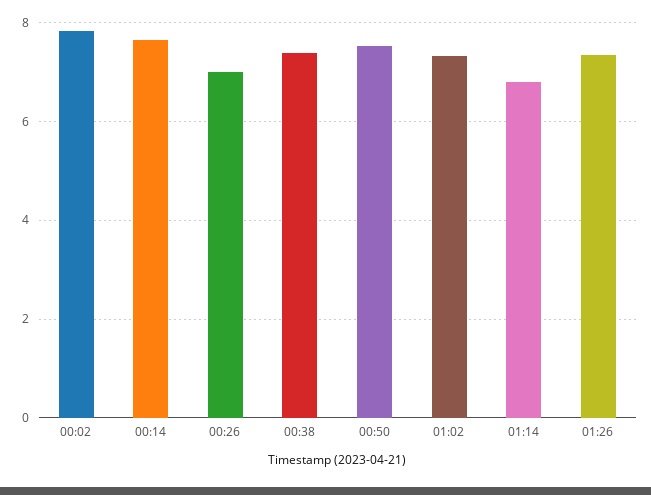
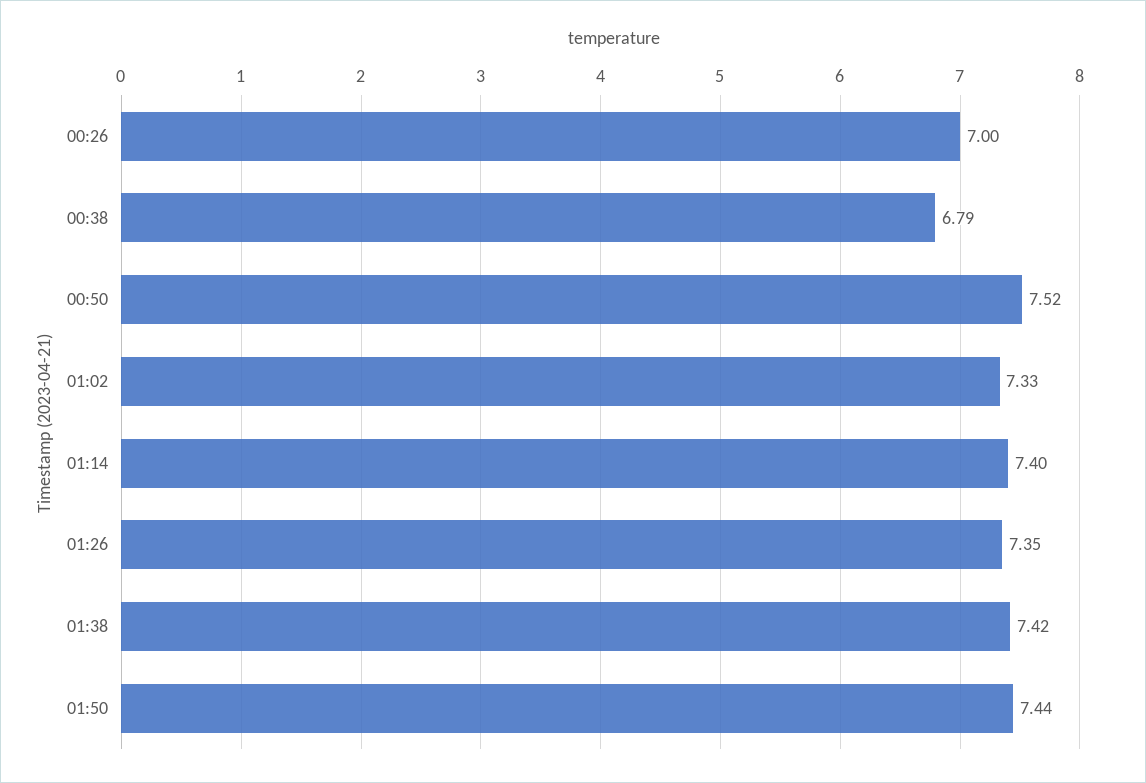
00:02: 7.8 -> none
00:14: 7.6 -> none
00:38: 7.4 -> 6.79
01:14: 6.8 -> 7.4
01:38: none -> 7.42
01:50: none -> 7.44

